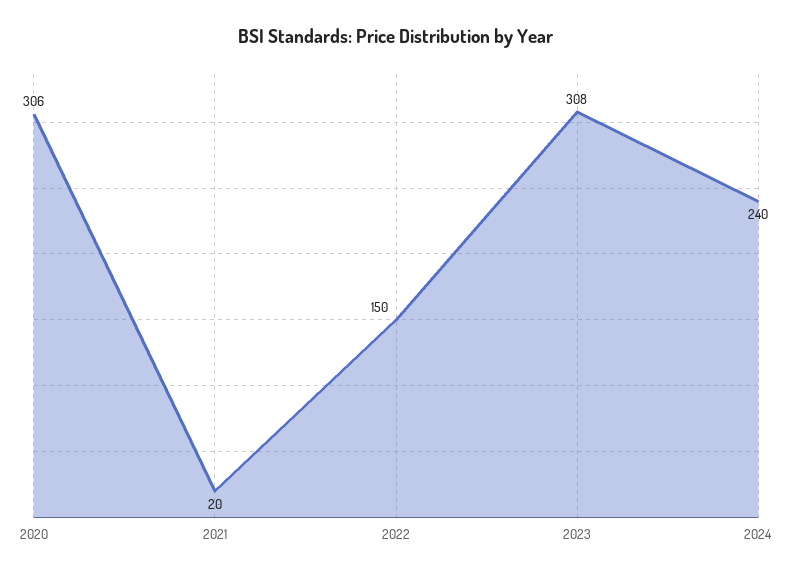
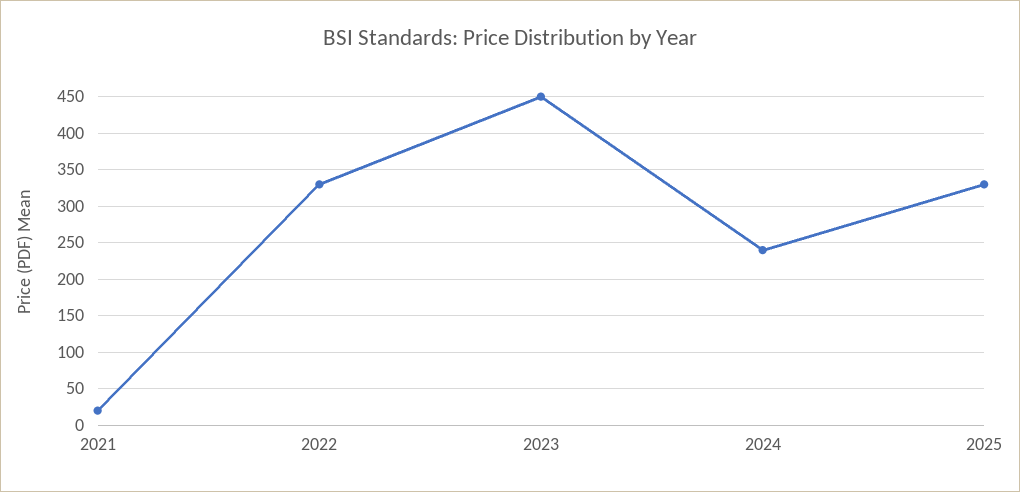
2020: 306 -> none
2022: 150 -> 330
2023: 308 -> 450
2025: none -> 330

